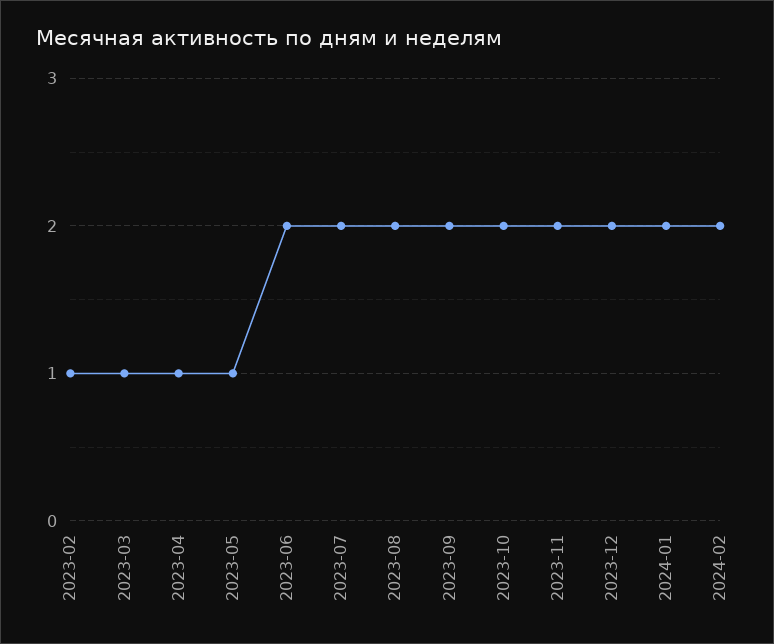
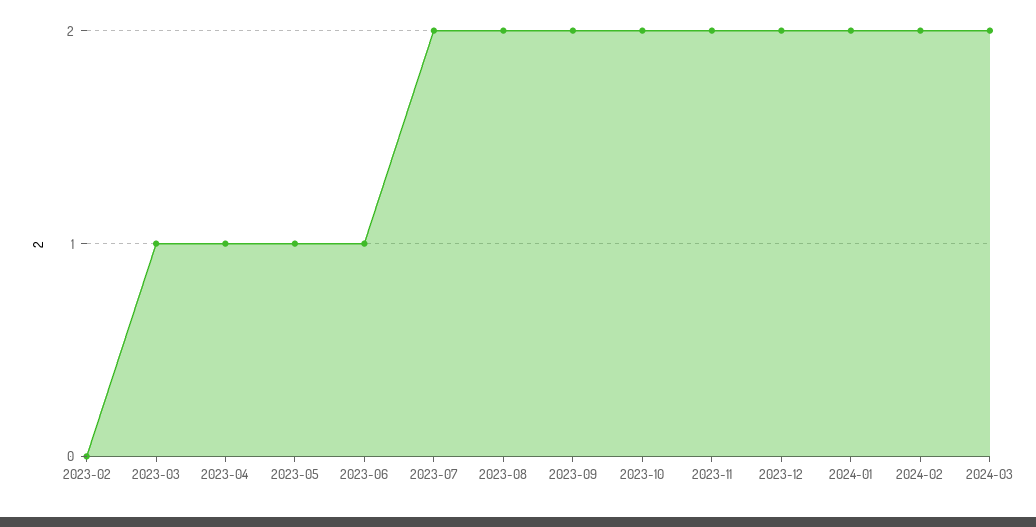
2023-02: 1 -> 0
2023-06: 2 -> 1
2024-03: none -> 2

